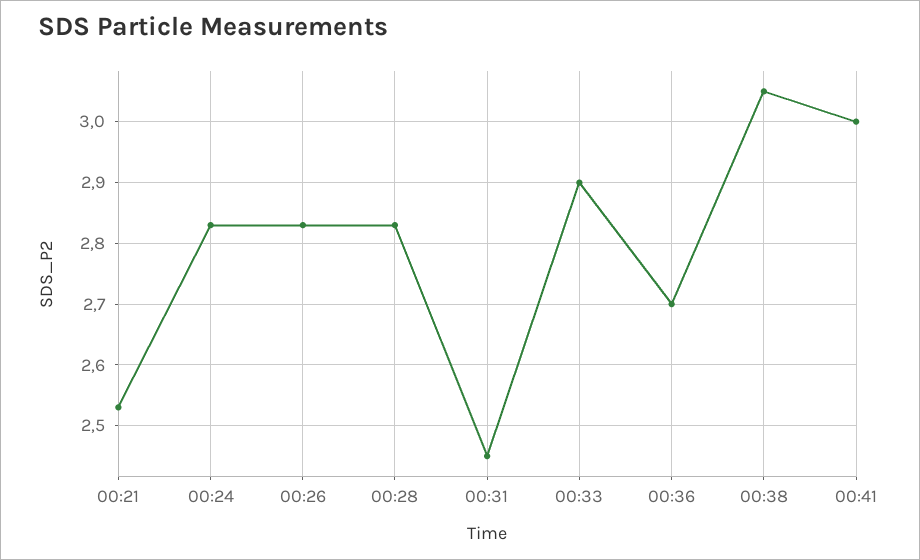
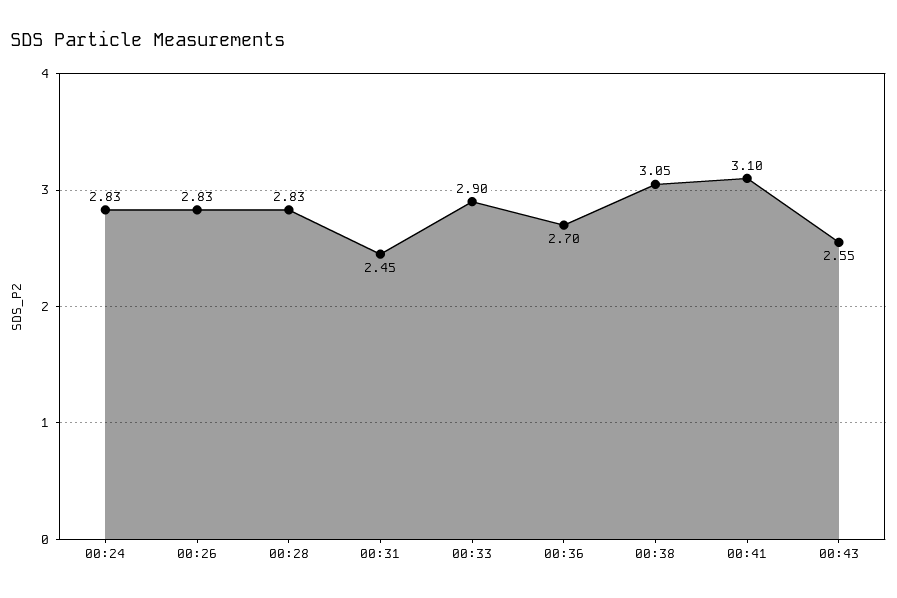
00:21: 2.53 -> none
00:41: 3 -> 3.1
00:43: none -> 2.55

